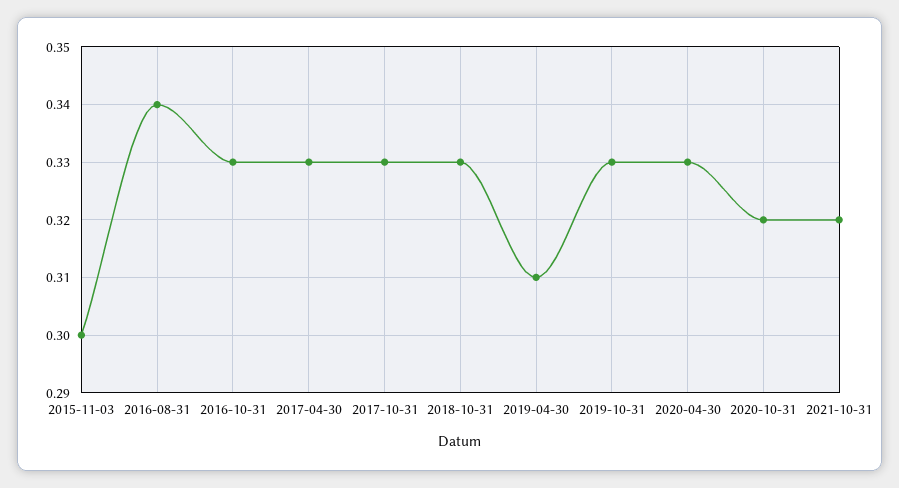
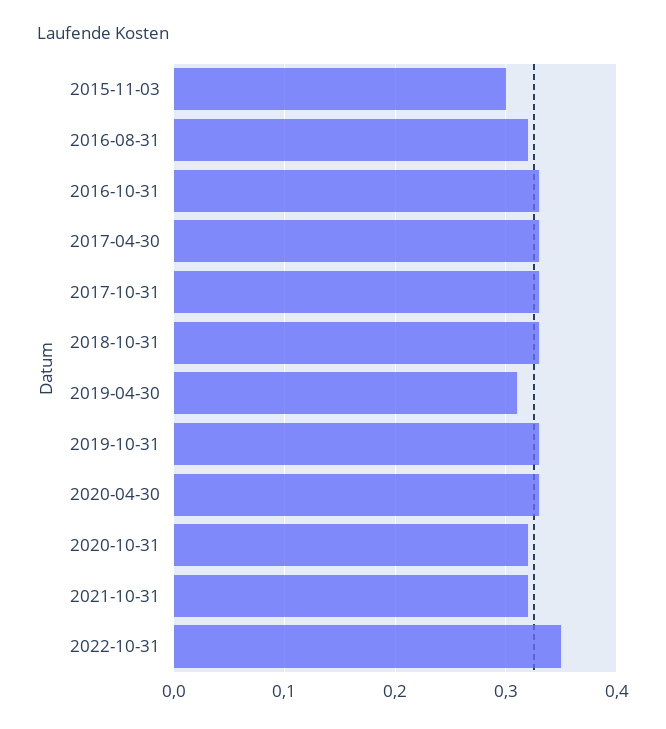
2016-08-31: 0.34 -> 0.32
2022-10-31: none -> 0.35

